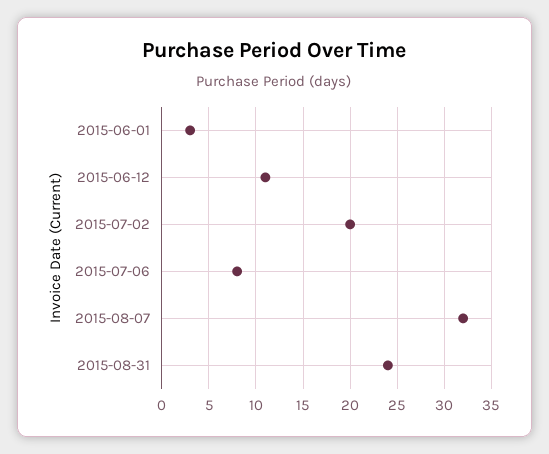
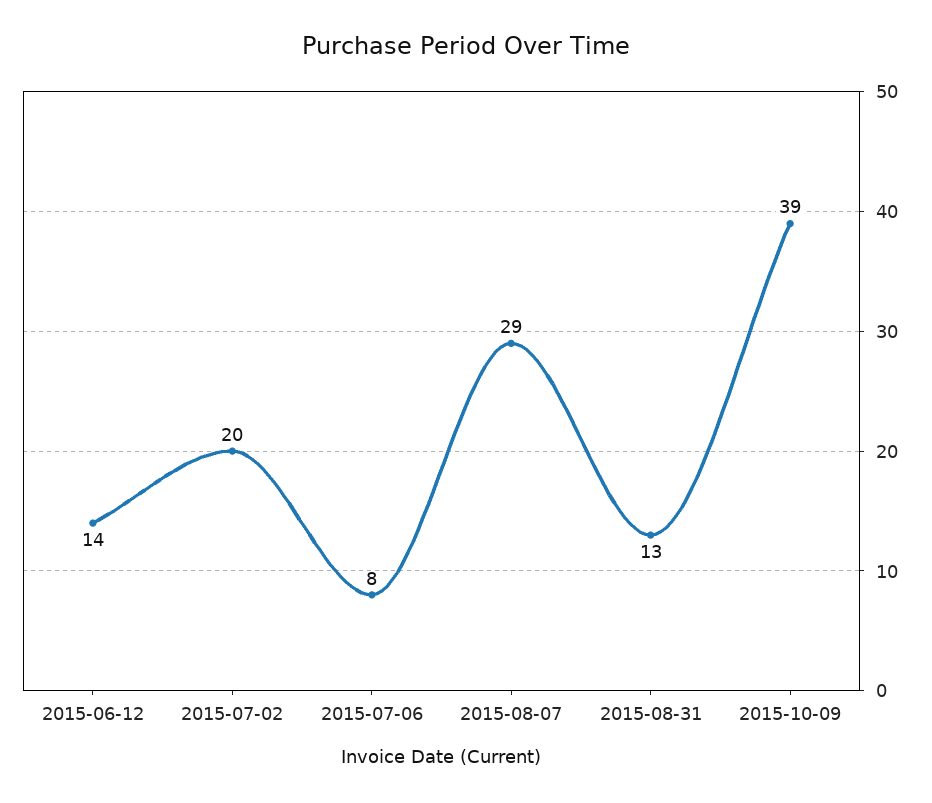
2015-06-01: 3 -> none
2015-06-12: 11 -> 14
2015-08-07: 32 -> 29
2015-08-31: 24 -> 13
2015-10-09: none -> 39

